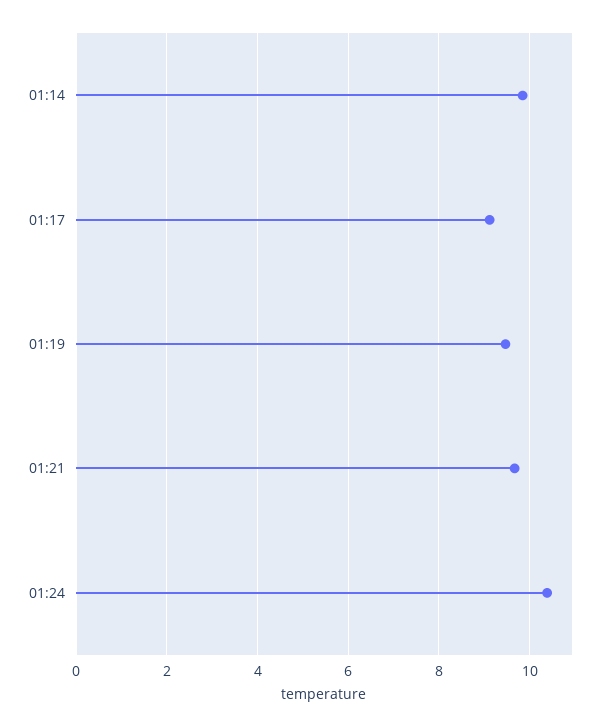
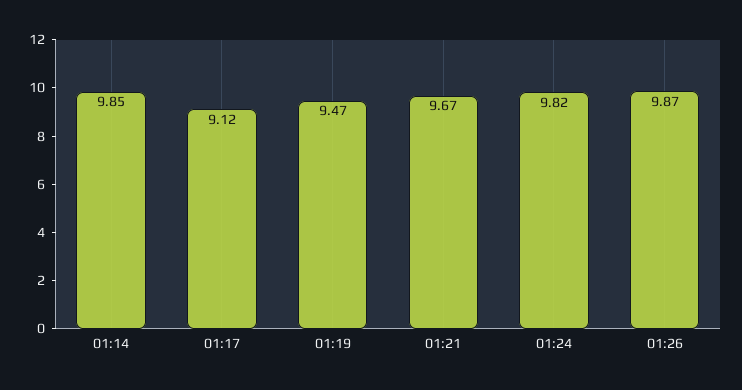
01:24: 10.4 -> 9.82
01:26: none -> 9.87

